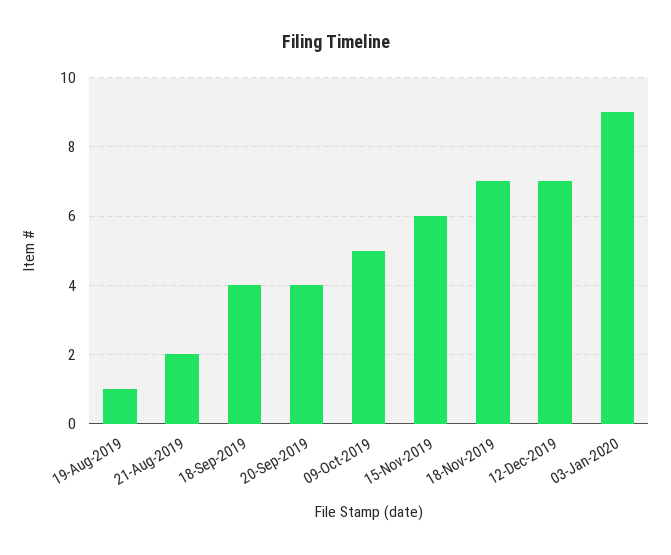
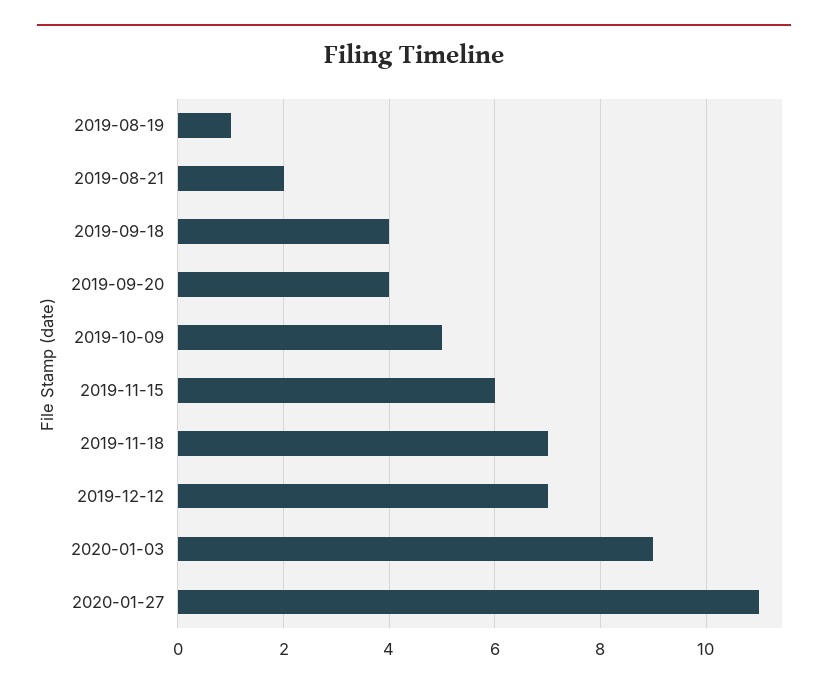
2020-01-27: none -> 11

